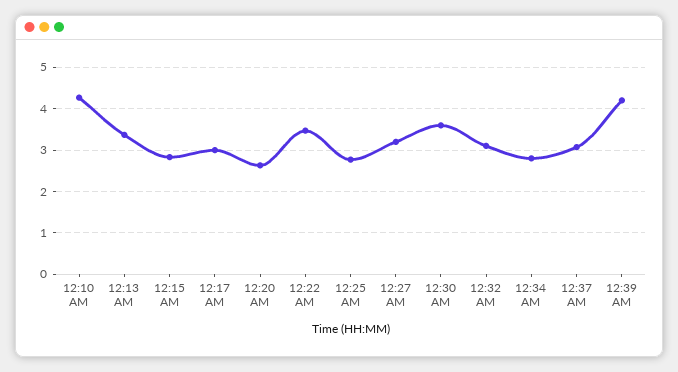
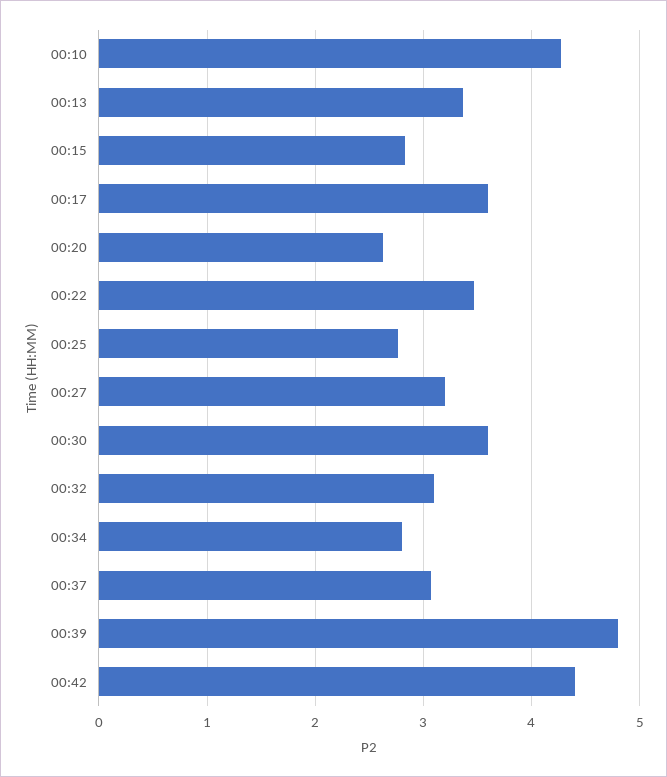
12:17 AM: 3 -> 3.6
12:39 AM: 4.2 -> 4.8
00:42: none -> 4.4

